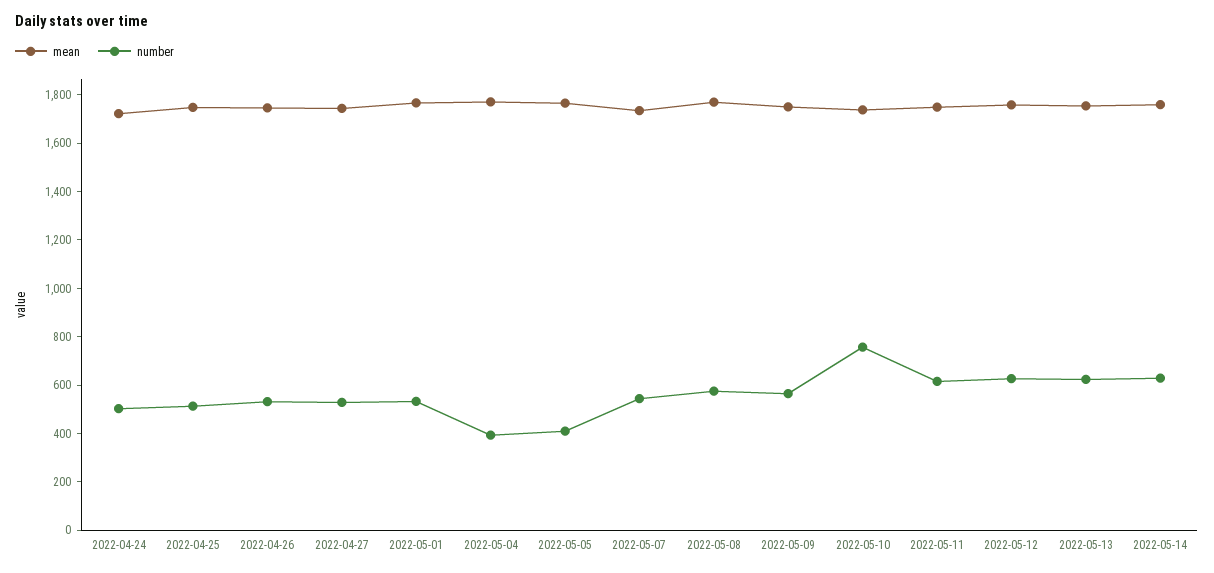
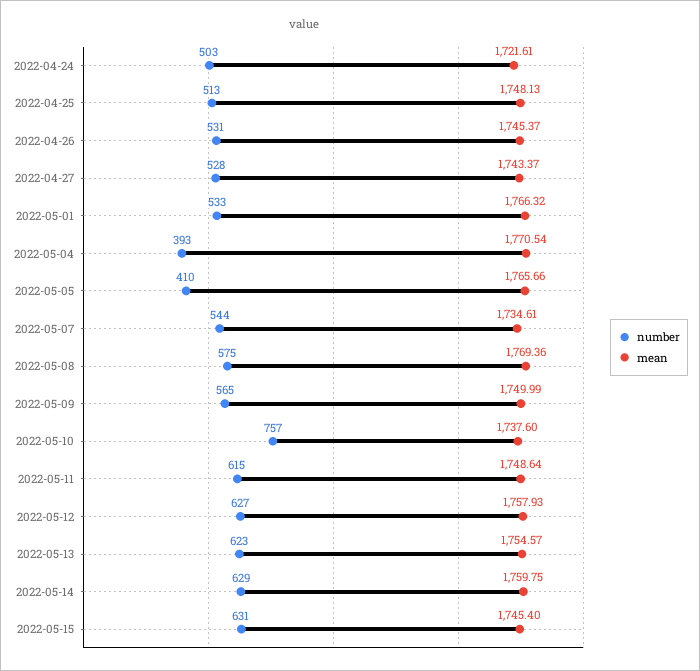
number, 2022-05-15: none -> 631
mean, 2022-05-15: none -> 1745.4

